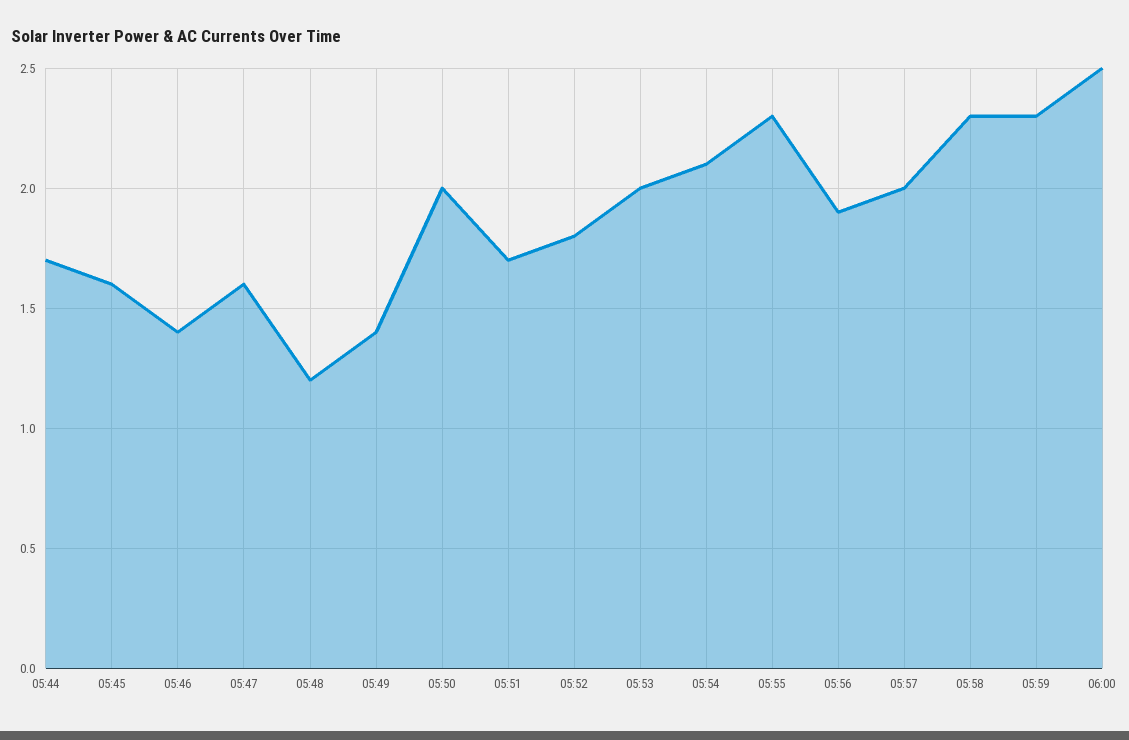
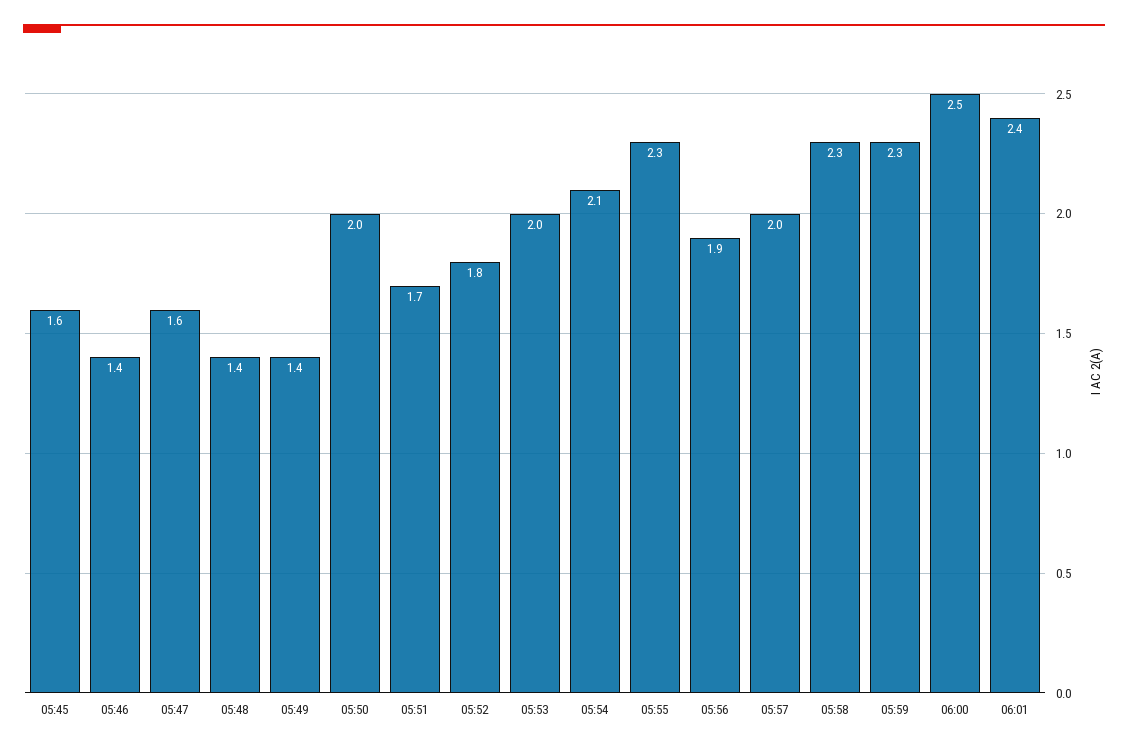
05:44: 1.7 -> none
05:48: 1.2 -> 1.4
06:01: none -> 2.4

